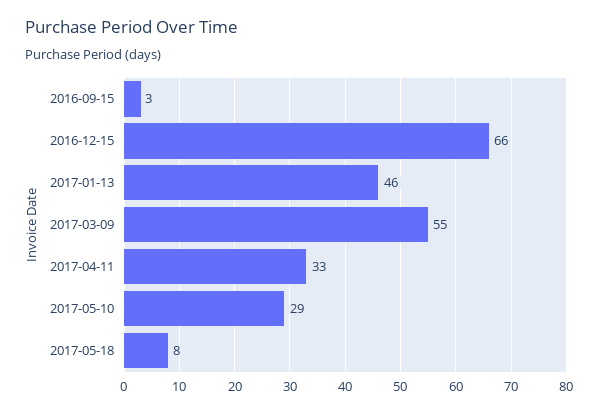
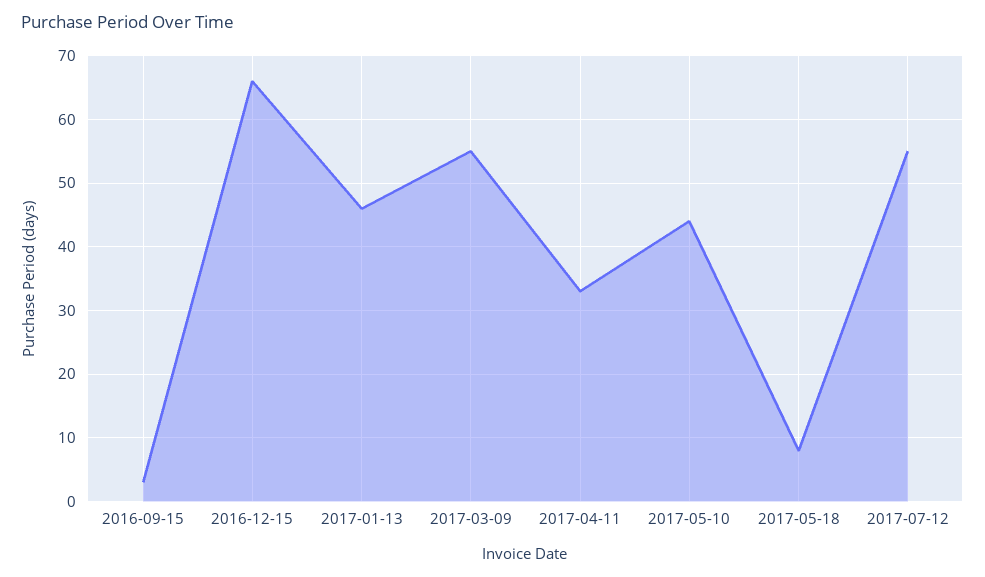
2017-05-10: 29 -> 44
2017-07-12: none -> 55

